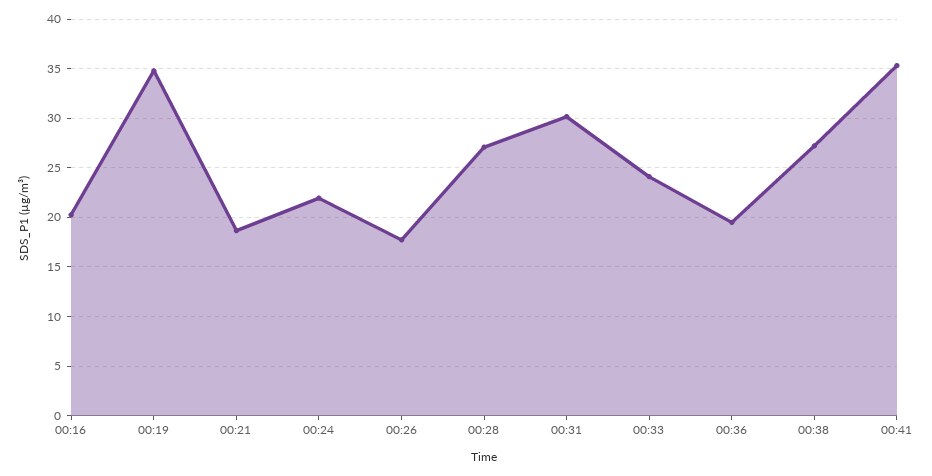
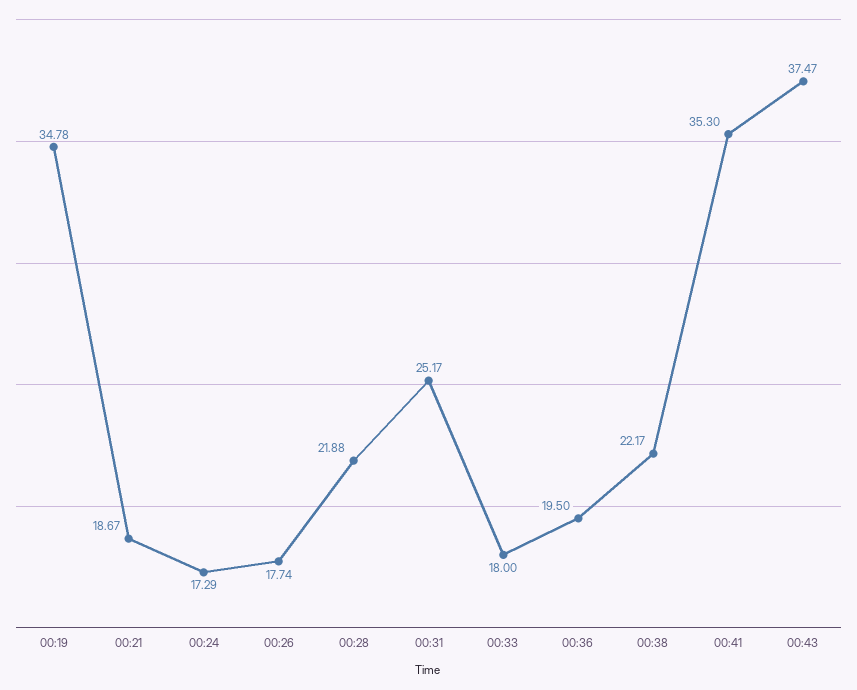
00:16: 20 -> none
00:24: 22 -> 17.29
00:28: 27 -> 21.88
00:31: 30 -> 25.17
00:33: 24 -> 18
00:38: 27 -> 22.17
00:43: none -> 37.47

